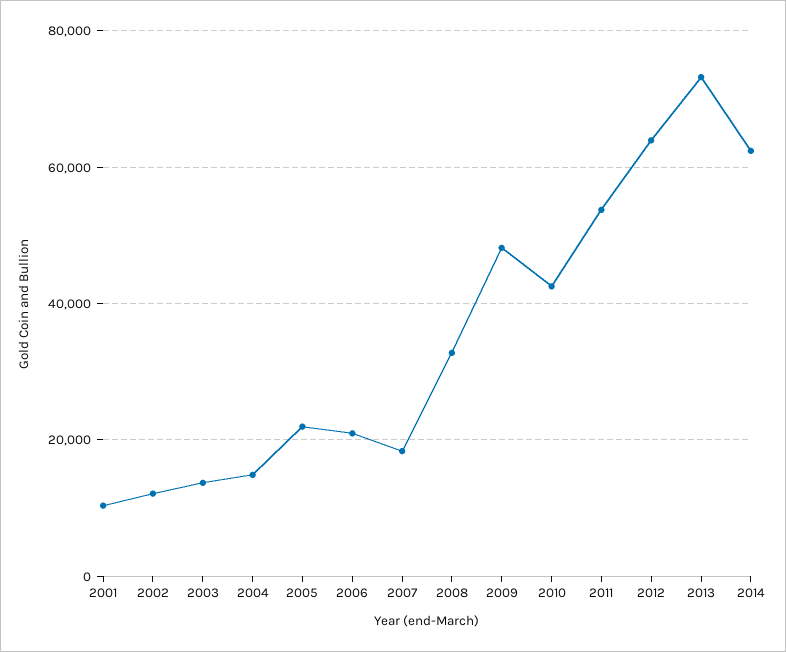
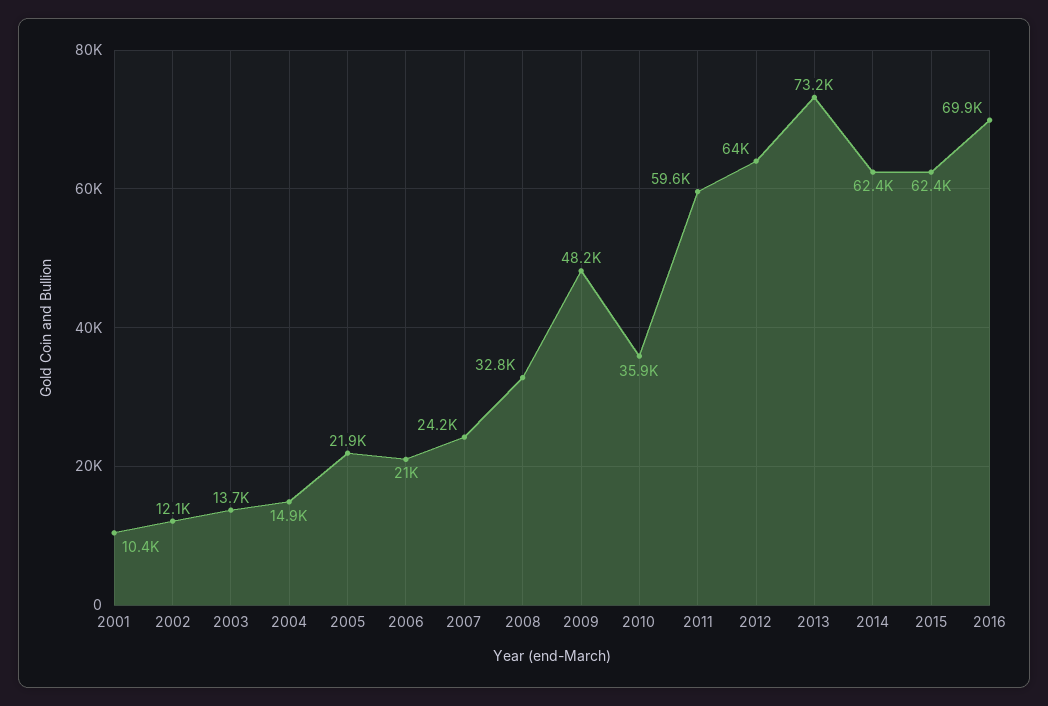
2007: 18000 -> 24200
2010: 42000 -> 35900
2011: 54000 -> 59600
2015: none -> 62400
2016: none -> 69900

